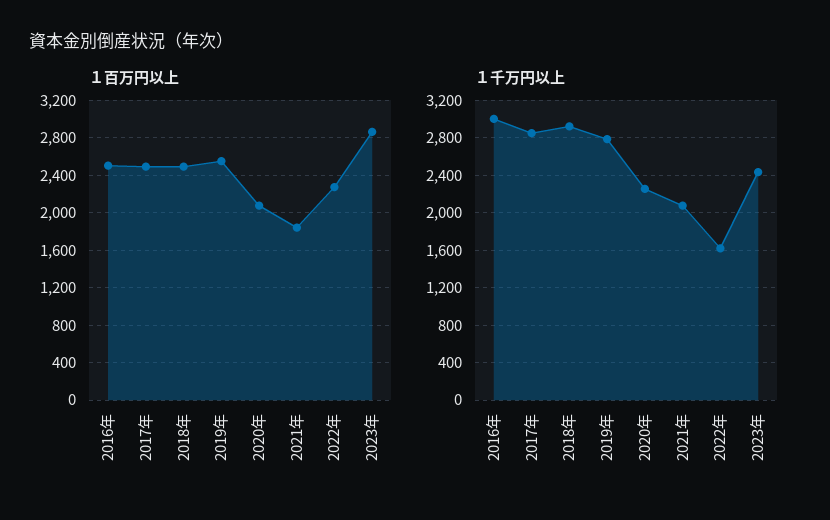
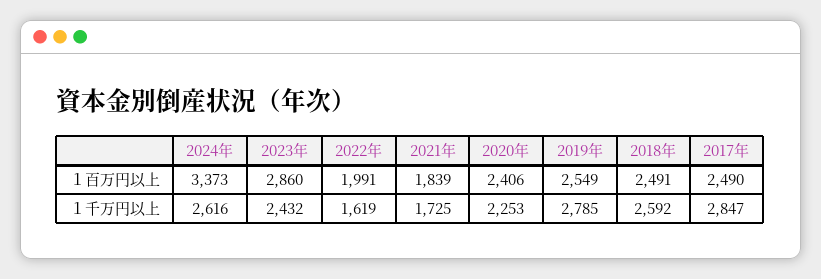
１百万円以上, 2016年: 2500 -> none
１百万円以上, 2020年: 2100 -> 2406
１百万円以上, 2022年: 2300 -> 1991
１千万円以上, 2016年: 3000 -> none
１千万円以上, 2018年: 2900 -> 2592
１千万円以上, 2021年: 2100 -> 1725
１百万円以上, 2024年: none -> 3373
１千万円以上, 2024年: none -> 2616

